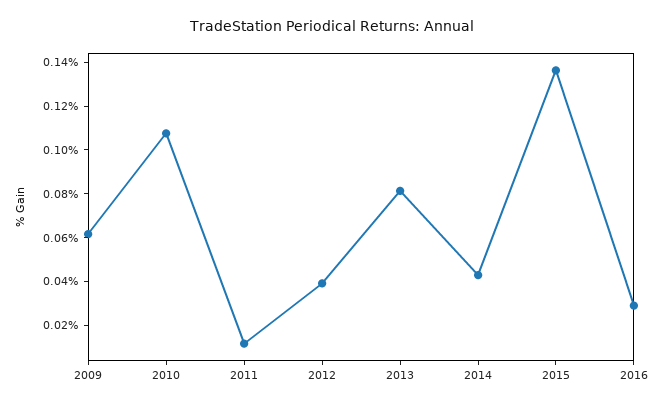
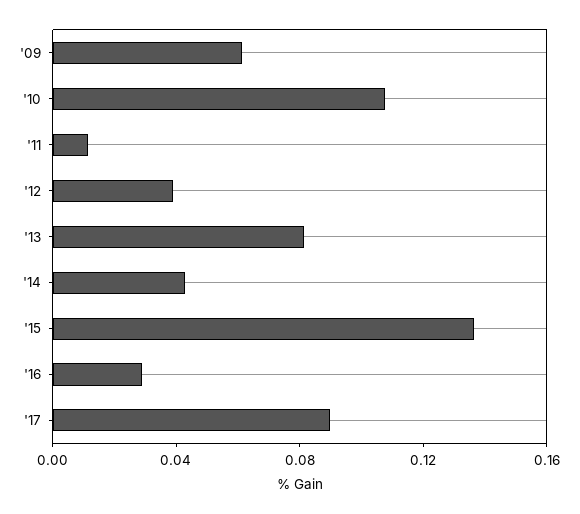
'17: none -> 0.09

